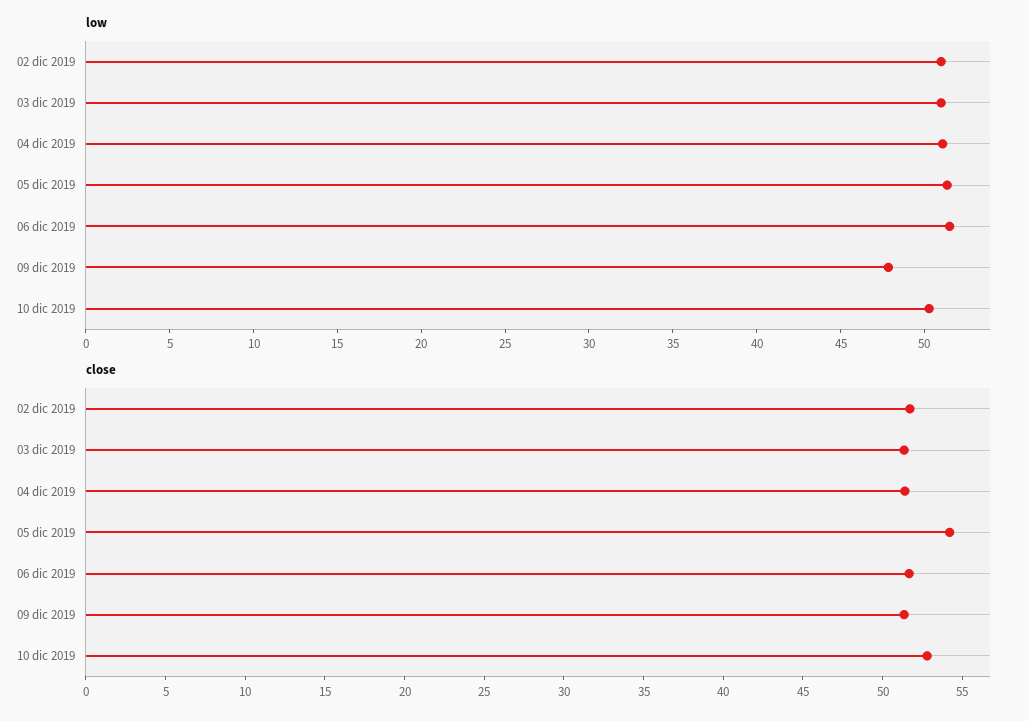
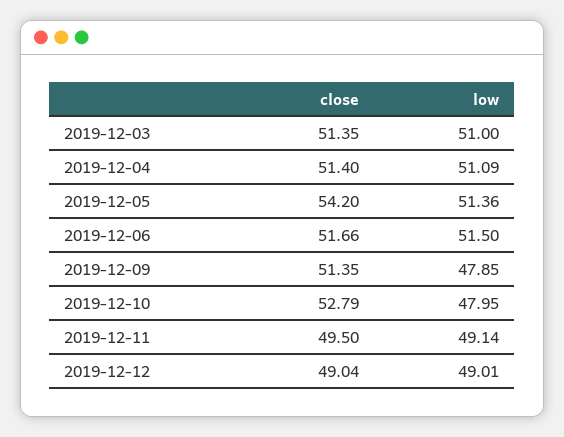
low, 02 dic 2019: 51 -> none
low, 10 dic 2019: 50 -> 47.95
close, 02 dic 2019: 52 -> none
close, 2019-12-11: none -> 49.5
low, 2019-12-11: none -> 49.14
close, 2019-12-12: none -> 49.04
low, 2019-12-12: none -> 49.01

